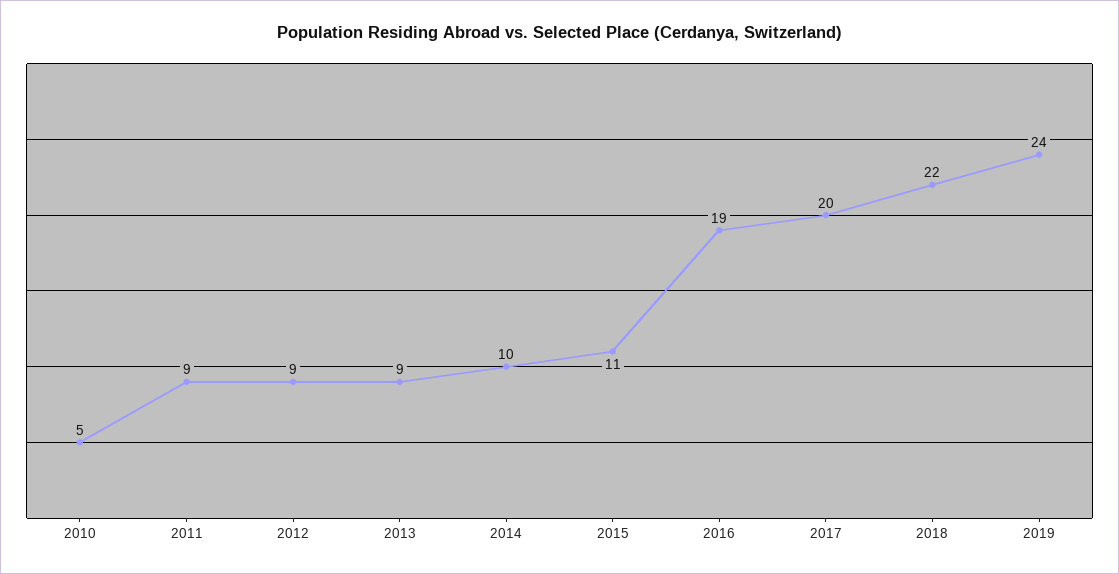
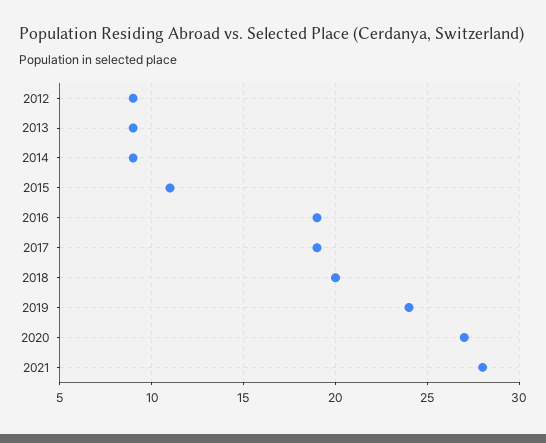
2010: 5 -> none
2011: 9 -> none
2014: 10 -> 9
2017: 20 -> 19
2018: 22 -> 20
2020: none -> 27
2021: none -> 28

